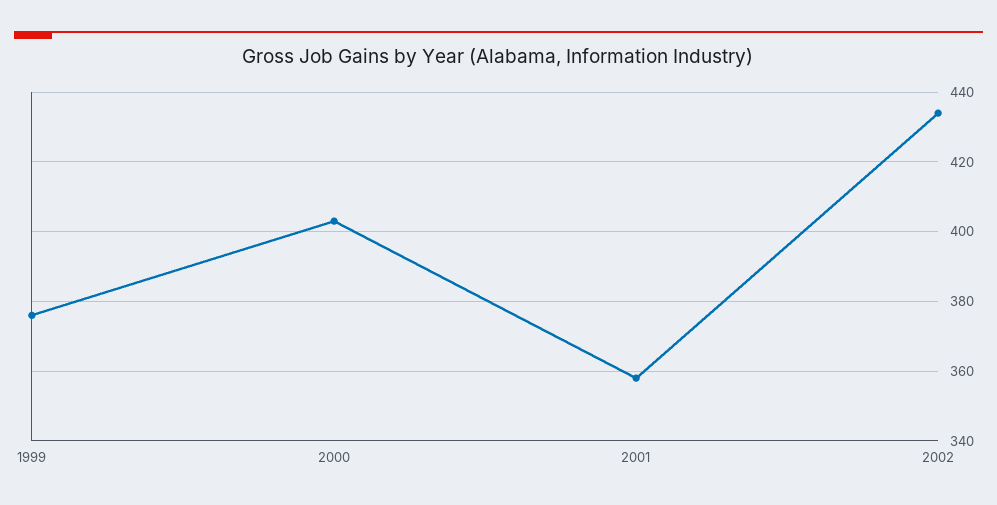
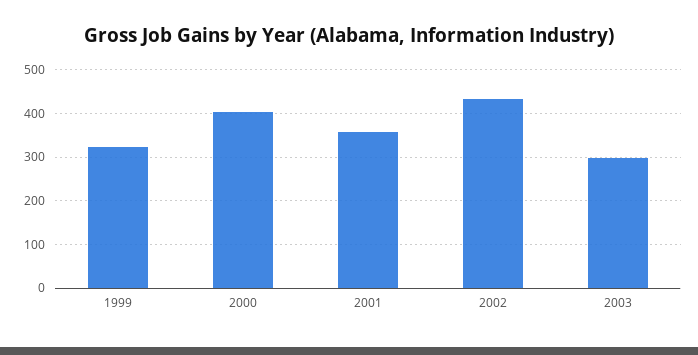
1999: 375 -> 320
2003: none -> 300

